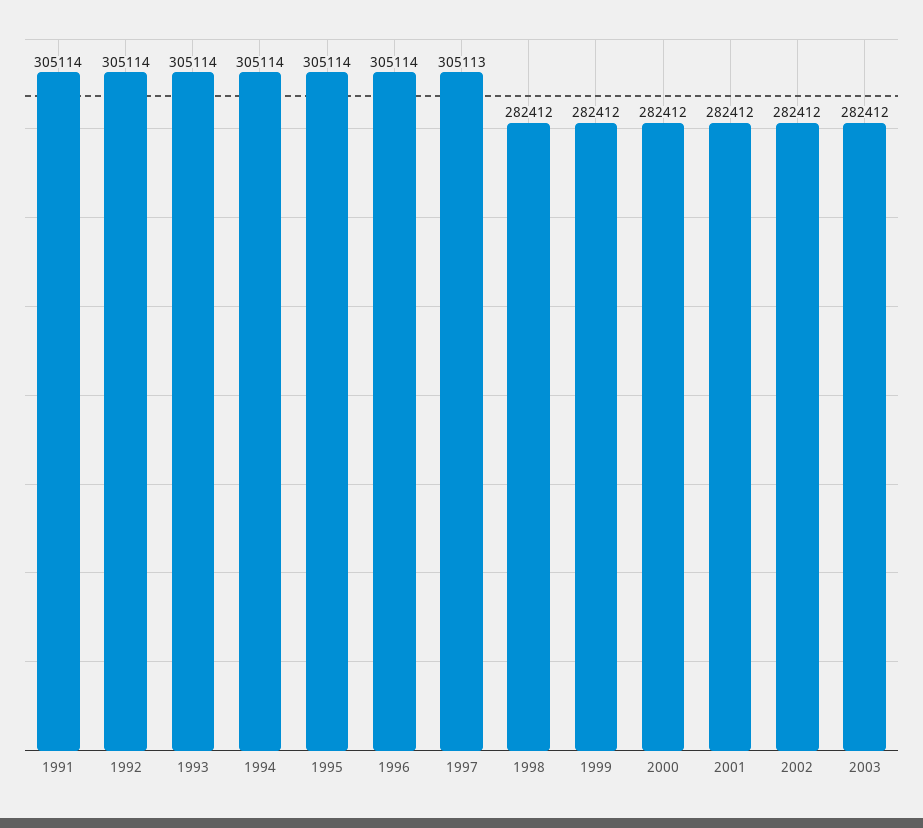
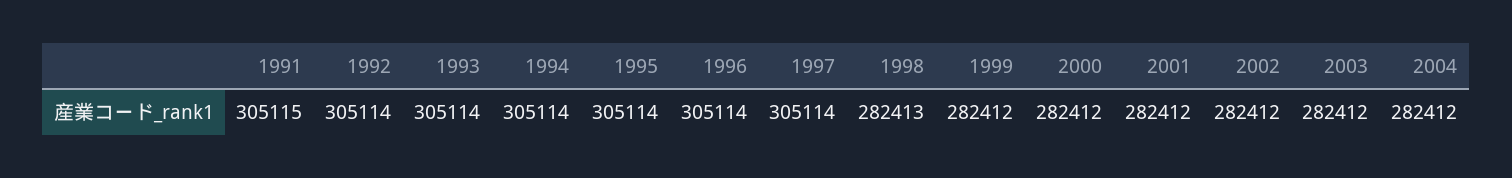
1991: 305114 -> 305115
1997: 305113 -> 305114
1998: 282412 -> 282413
2004: none -> 282412

